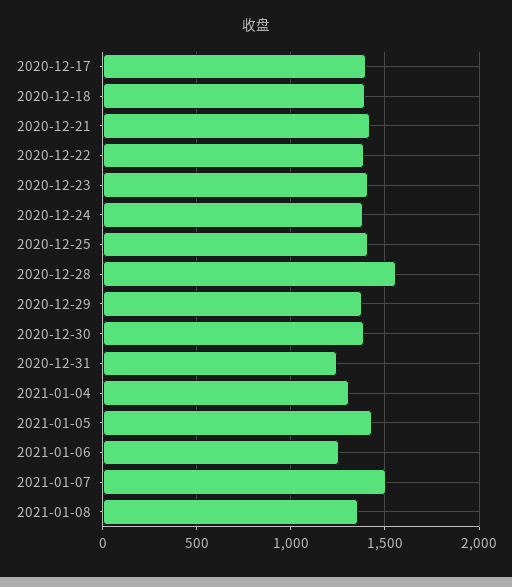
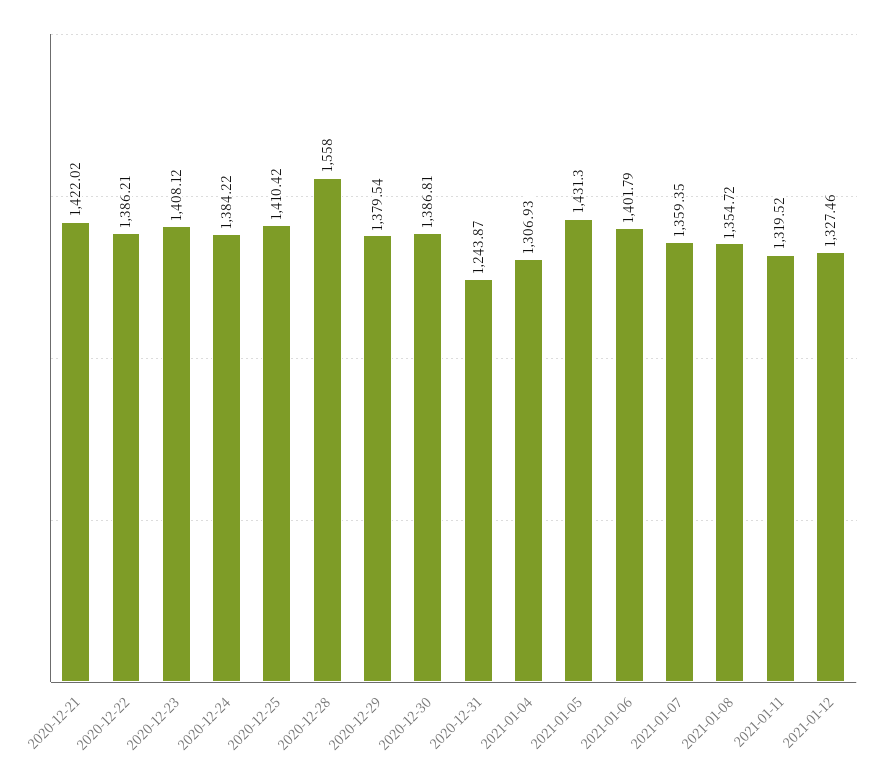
2020-12-17: 1400 -> none
2020-12-18: 1400 -> none
2021-01-06: 1250 -> 1401.79
2021-01-07: 1500 -> 1359.35
2021-01-11: none -> 1319.52
2021-01-12: none -> 1327.46

